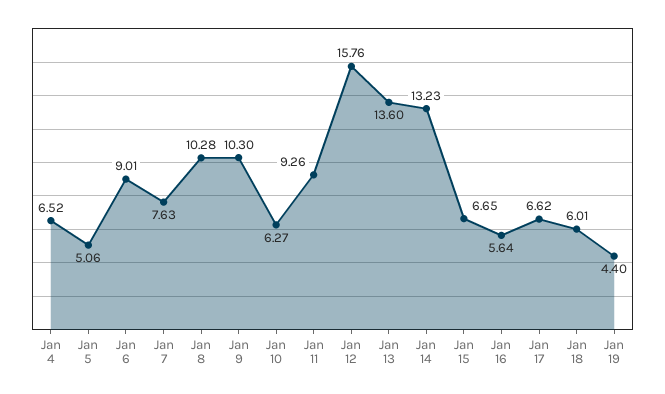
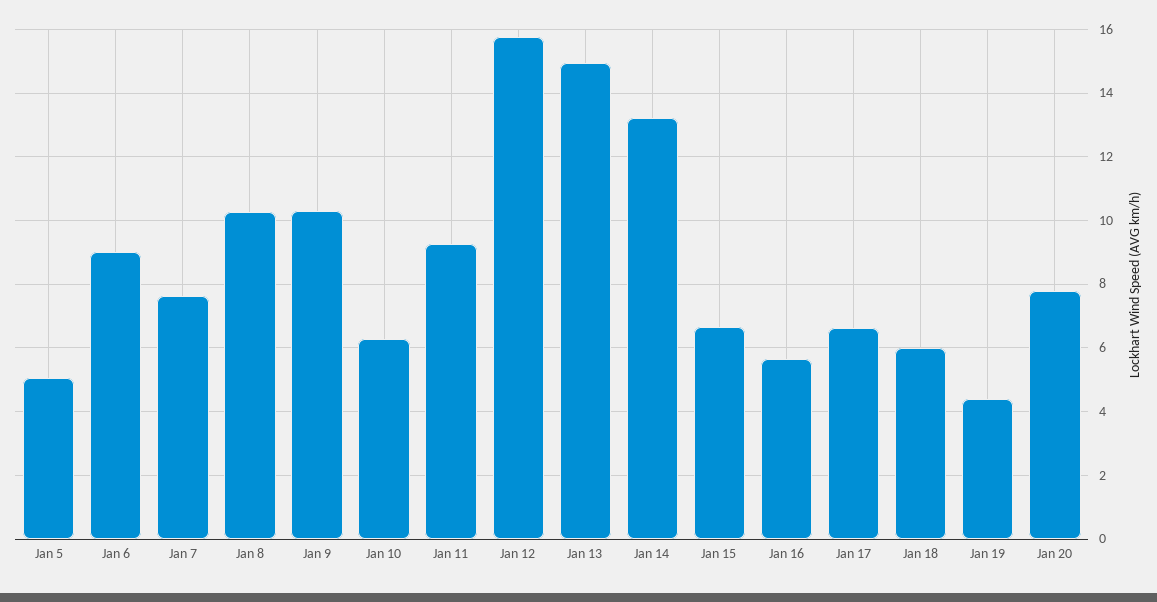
Jan 4: 6.52 -> none
Jan 13: 13.6 -> 15
Jan 20: none -> 7.8

